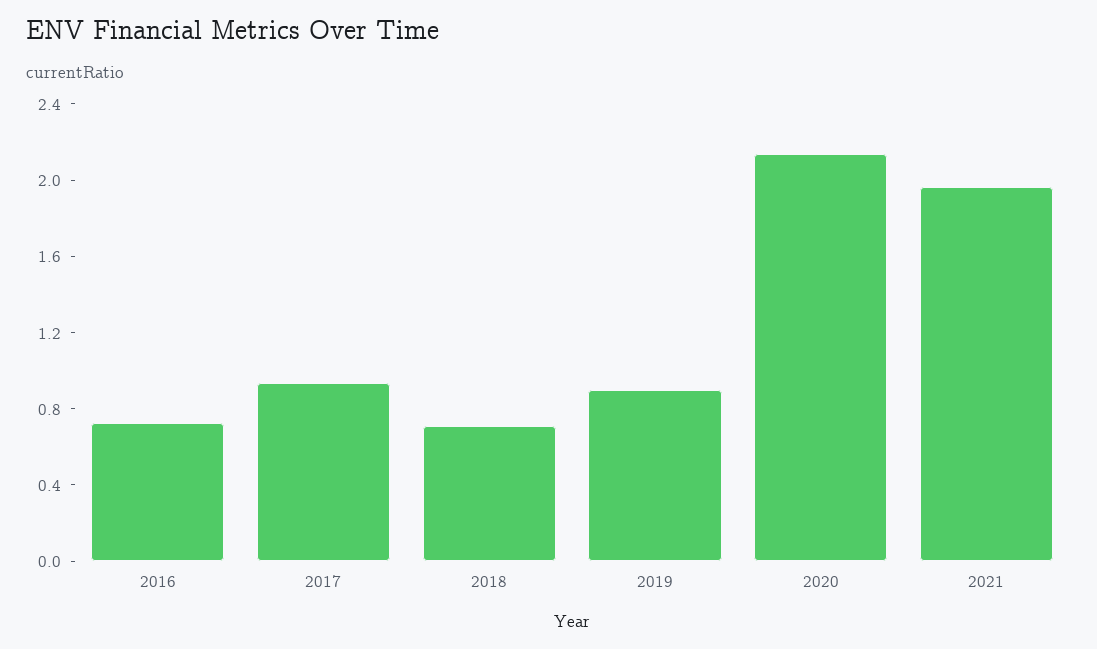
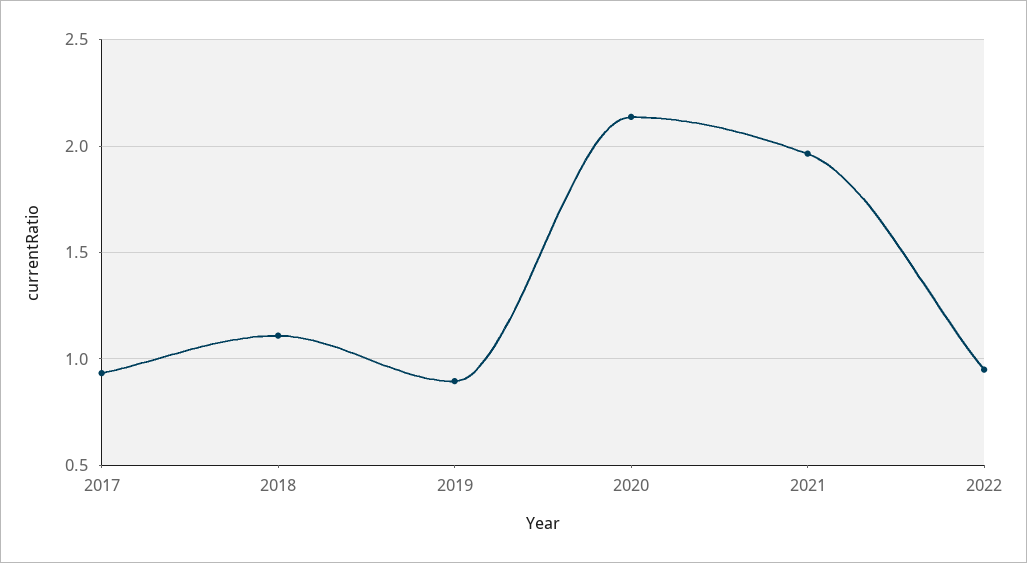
2016: 0.7 -> none
2018: 0.7 -> 1.1
2022: none -> 0.95

